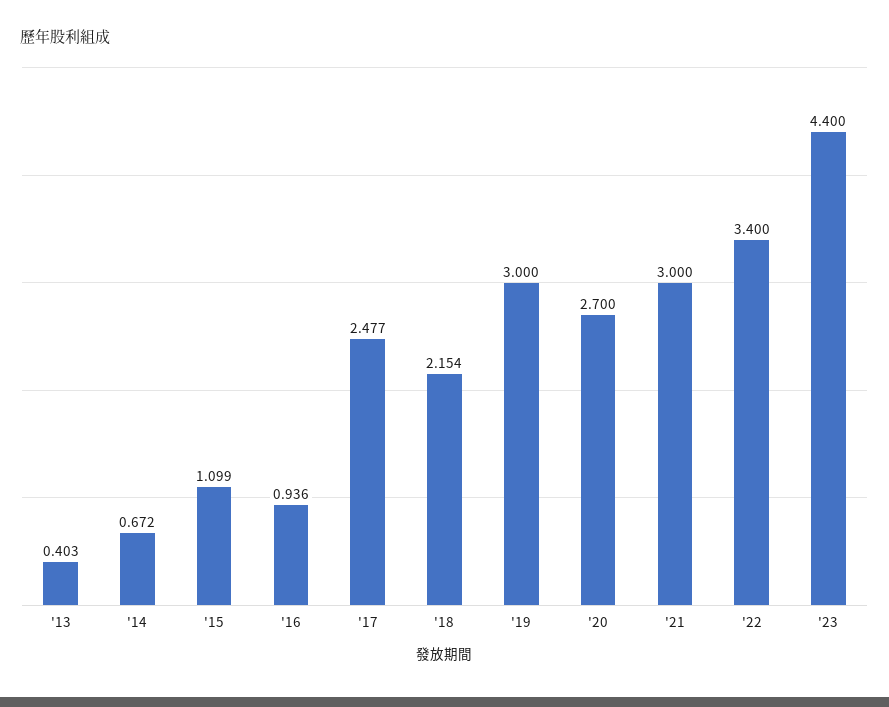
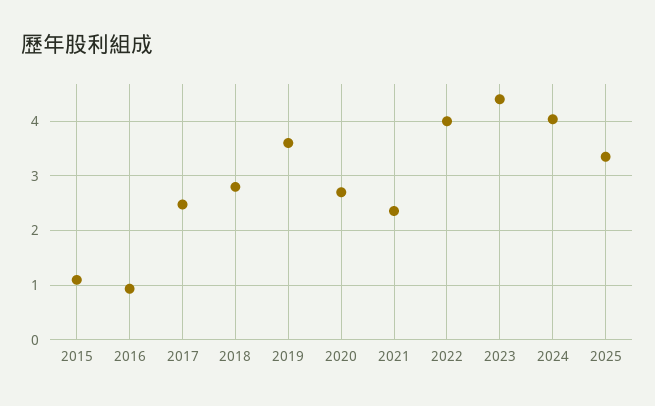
'13: 0.403 -> none
'14: 0.672 -> none
'18: 2.154 -> 2.8
'19: 3 -> 3.6
'21: 3 -> 2.4
'22: 3.4 -> 4
2024: none -> 4
2025: none -> 3.4

